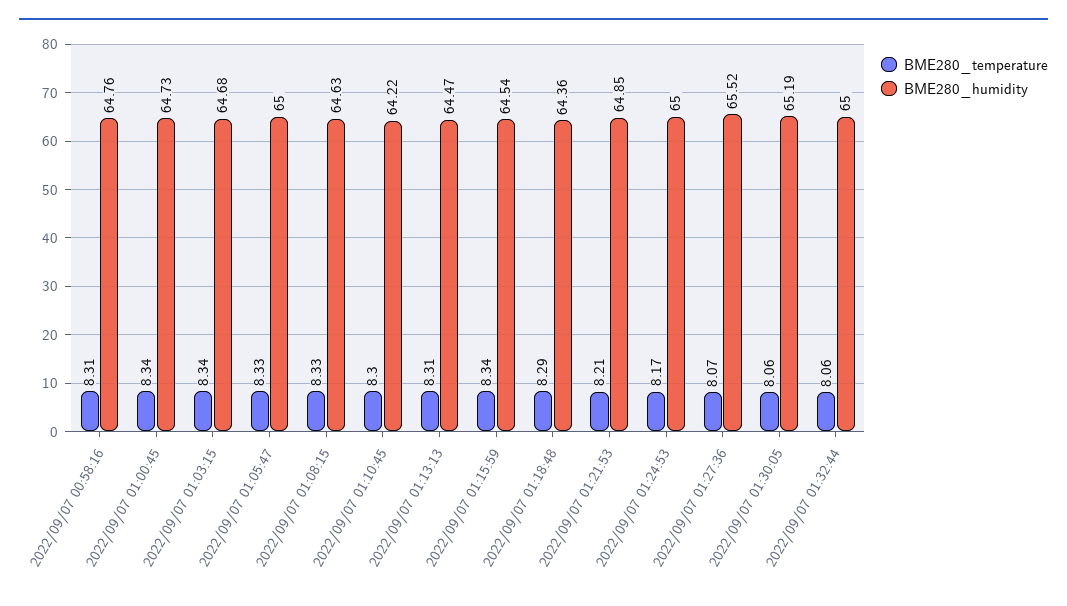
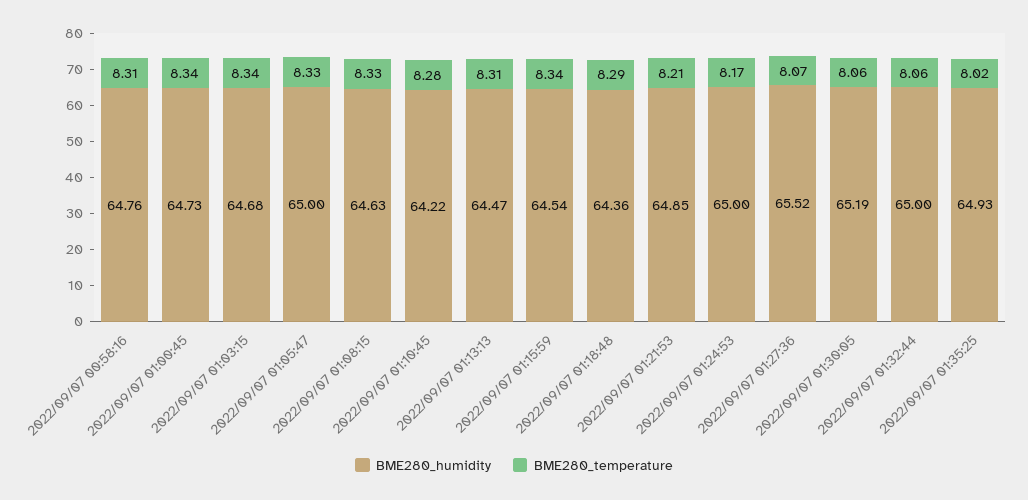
BME280_temperature, 2022/09/07 01:10:45: 8.3 -> 8.28
BME280_humidity, 2022/09/07 01:35:25: none -> 64.93
BME280_temperature, 2022/09/07 01:35:25: none -> 8.02

